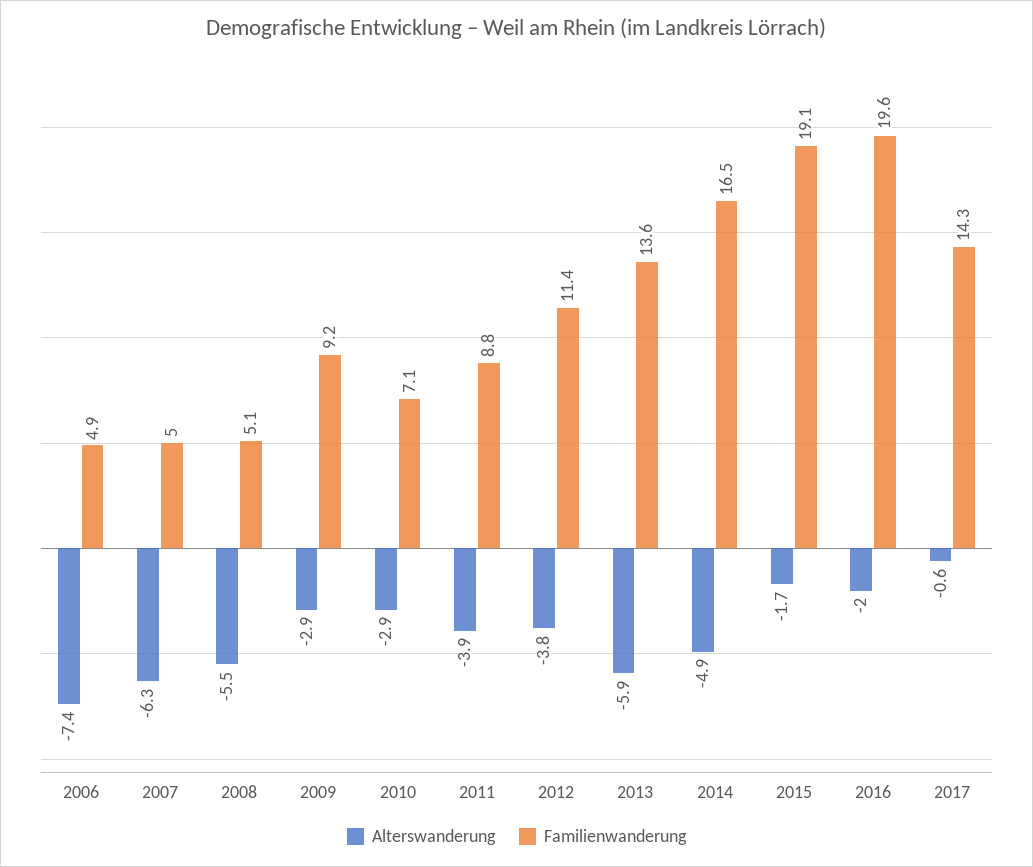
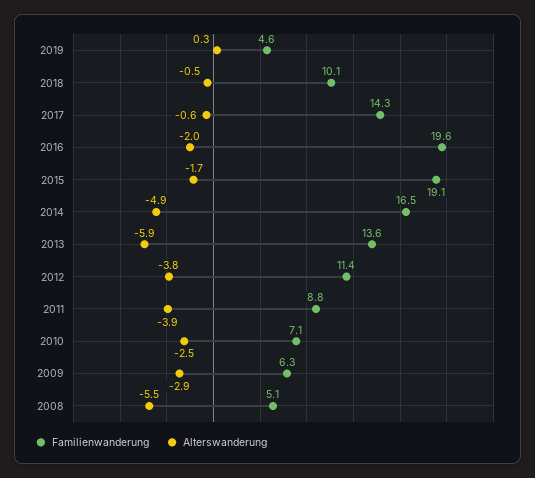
Alterswanderung, 2006: -7.4 -> none
Familienwanderung, 2006: 4.9 -> none
Alterswanderung, 2007: -6.3 -> none
Familienwanderung, 2007: 5 -> none
Familienwanderung, 2009: 9.2 -> 6.3
Alterswanderung, 2010: -2.9 -> -2.5
Familienwanderung, 2019: none -> 4.6
Alterswanderung, 2019: none -> 0.3
Familienwanderung, 2018: none -> 10.1
Alterswanderung, 2018: none -> -0.5

